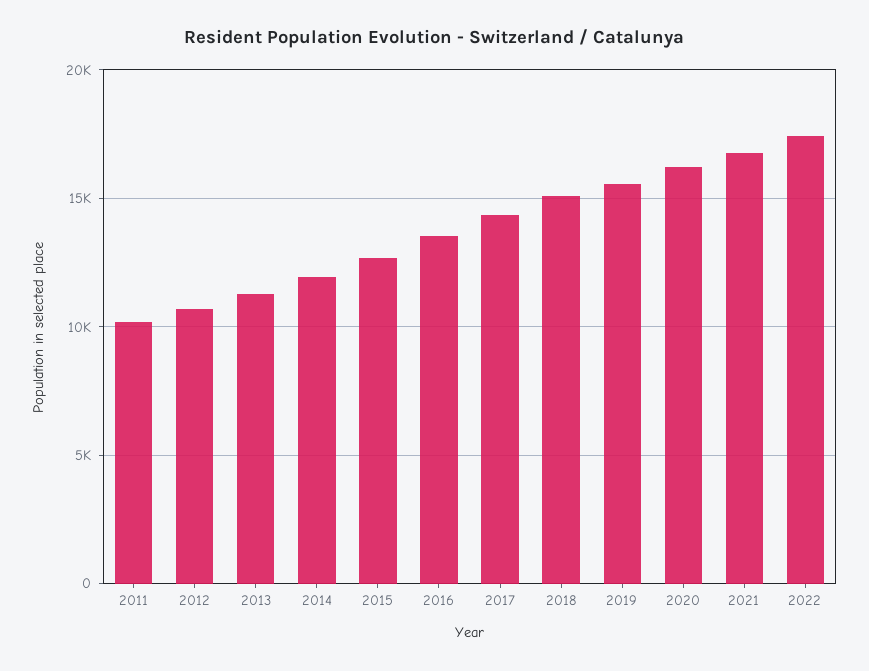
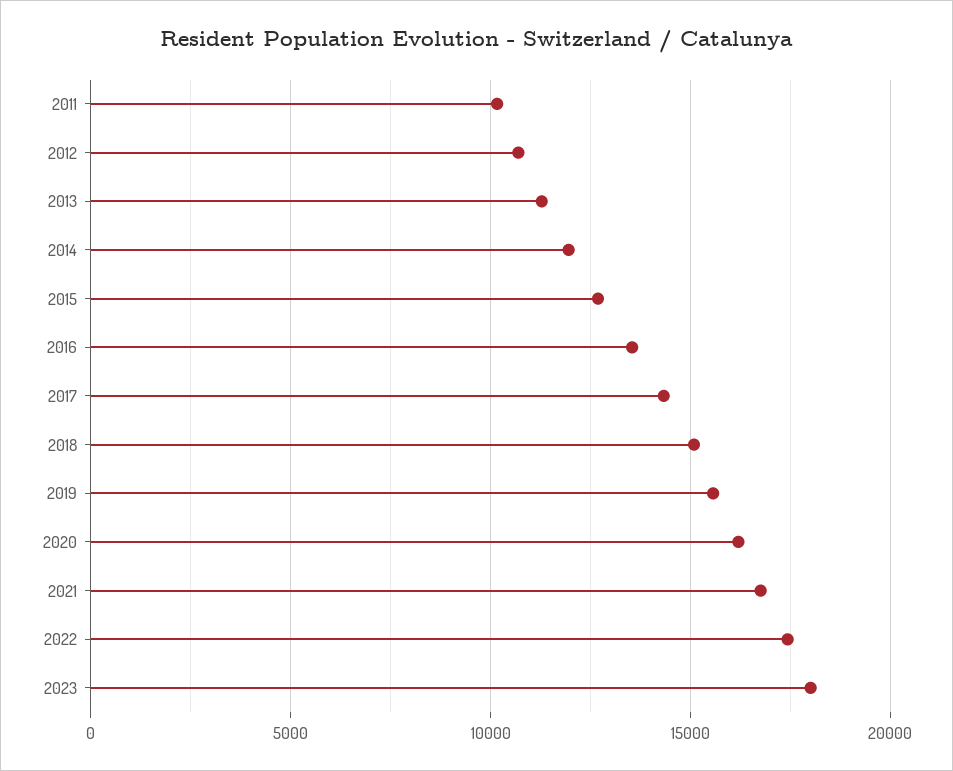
2023: none -> 18000

